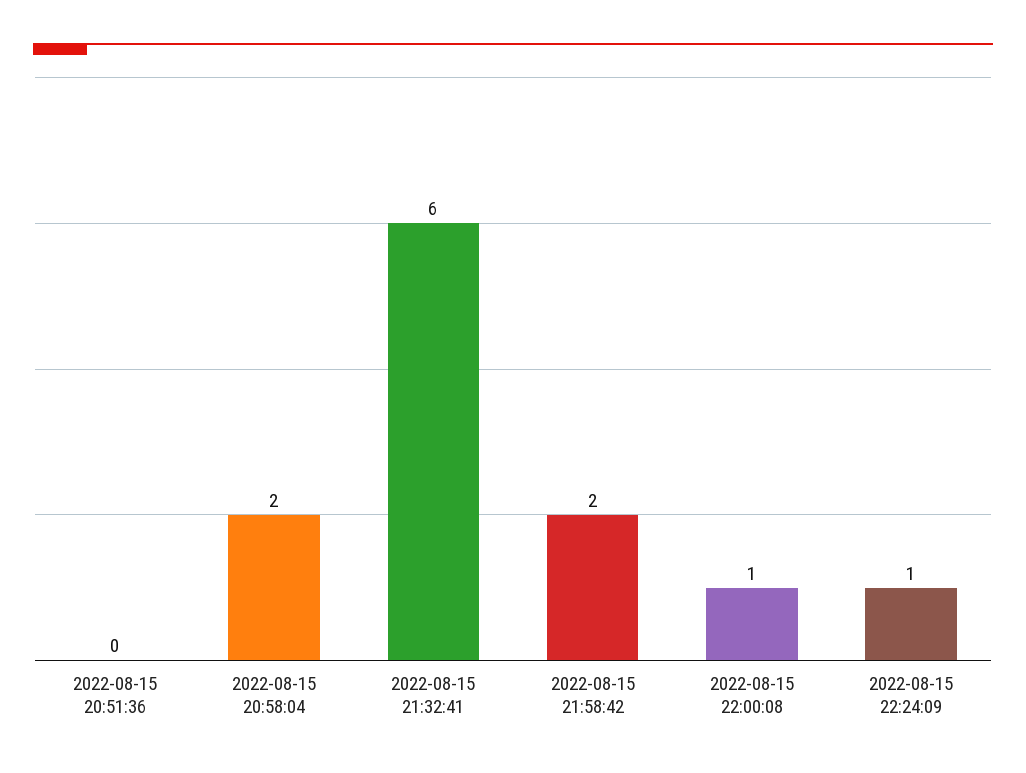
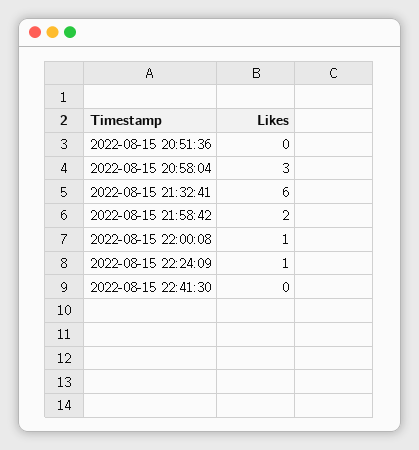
2022-08-15 20:58:04: 2 -> 3
2022-08-15 22:41:30: none -> 0

